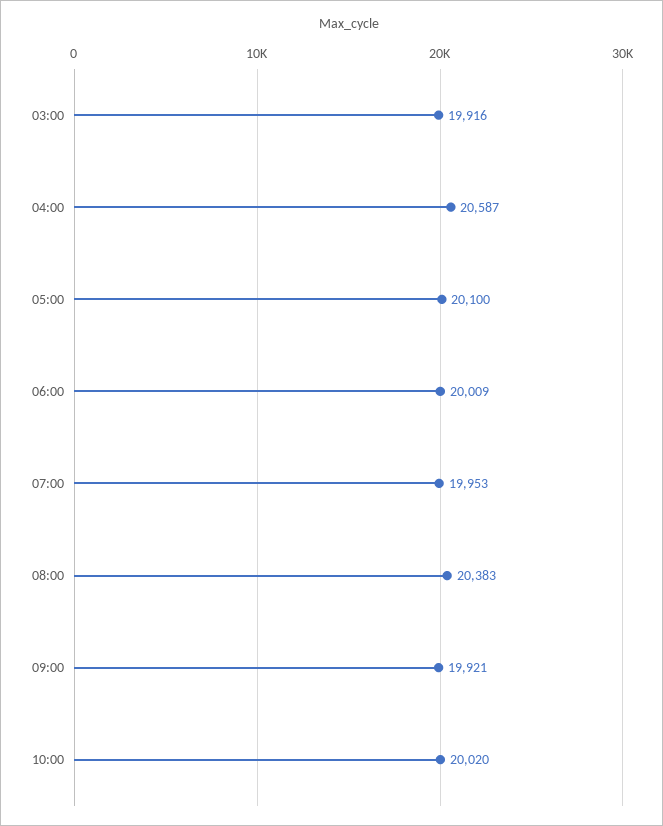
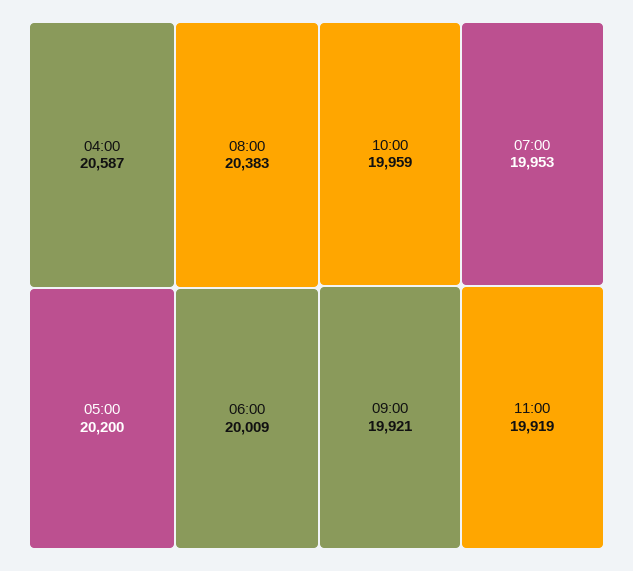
03:00: 19916 -> none
05:00: 20100 -> 20200
10:00: 20020 -> 19959
11:00: none -> 19919

